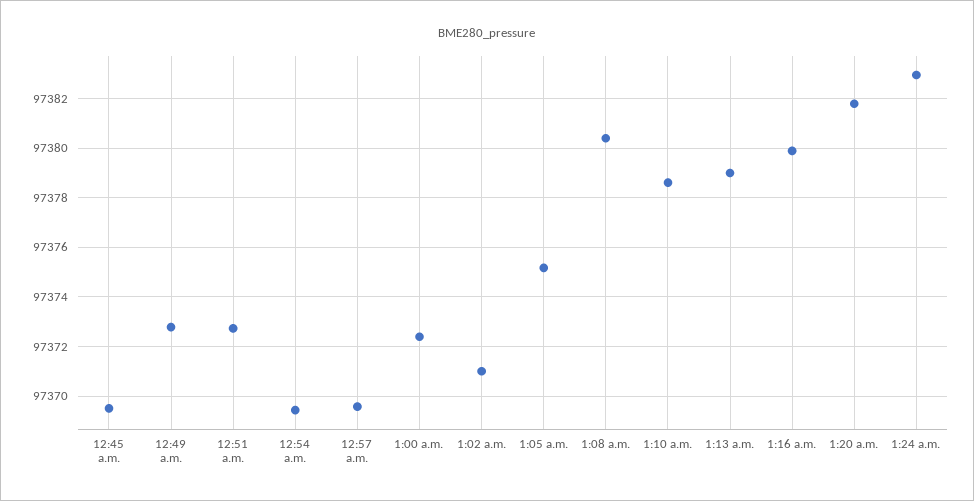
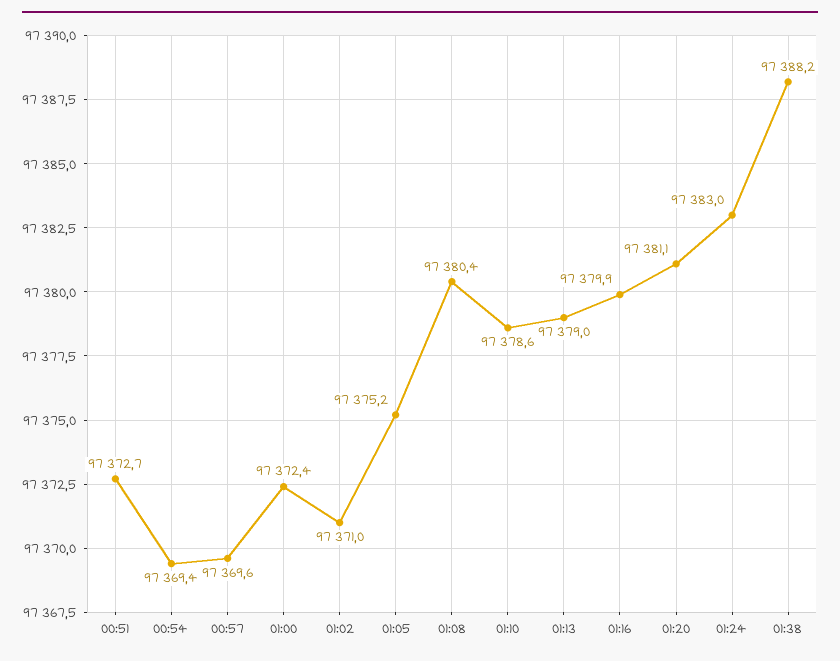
12:45 a.m.: 97369.5 -> none
12:49 a.m.: 97372.75 -> none
1:20 a.m.: 97381.75 -> 97381.1
01:38: none -> 97388.2

